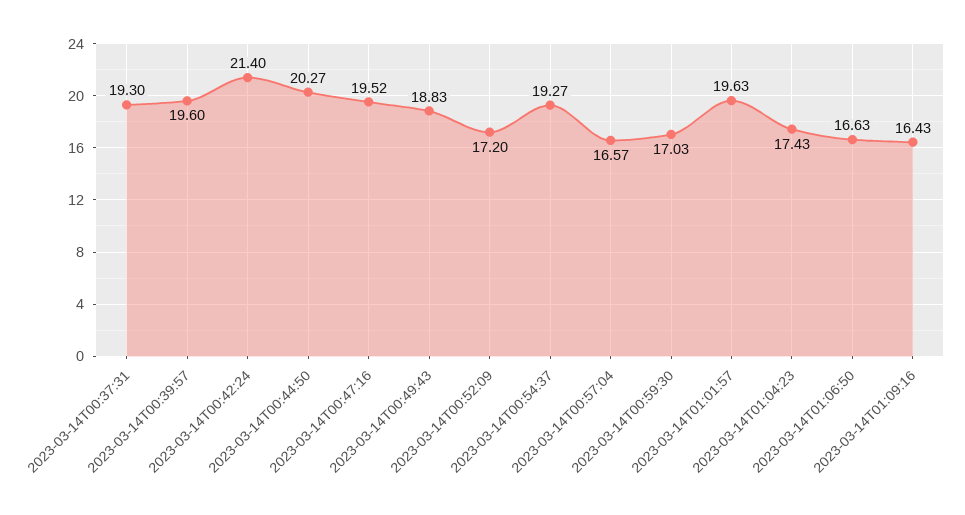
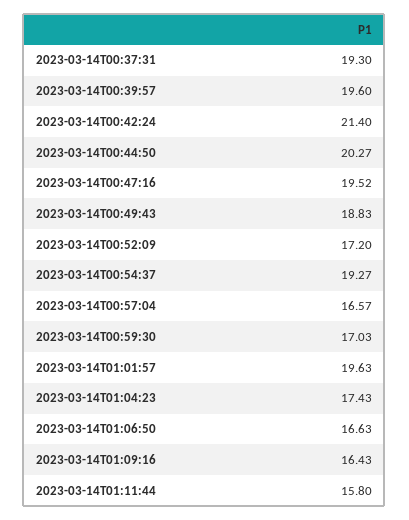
2023-03-14T01:11:44: none -> 15.8

